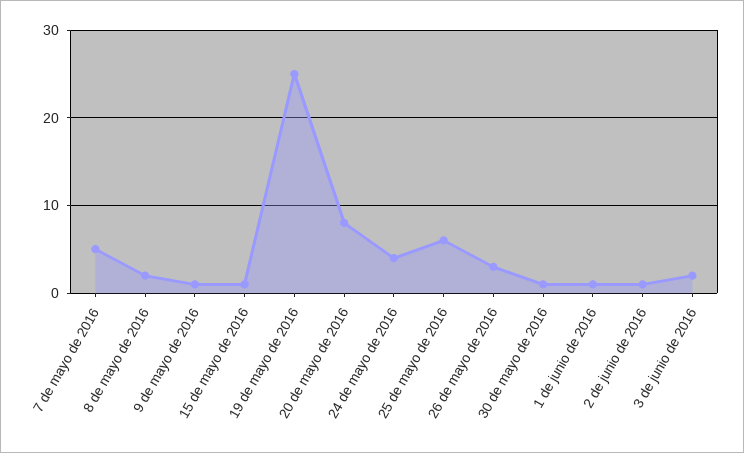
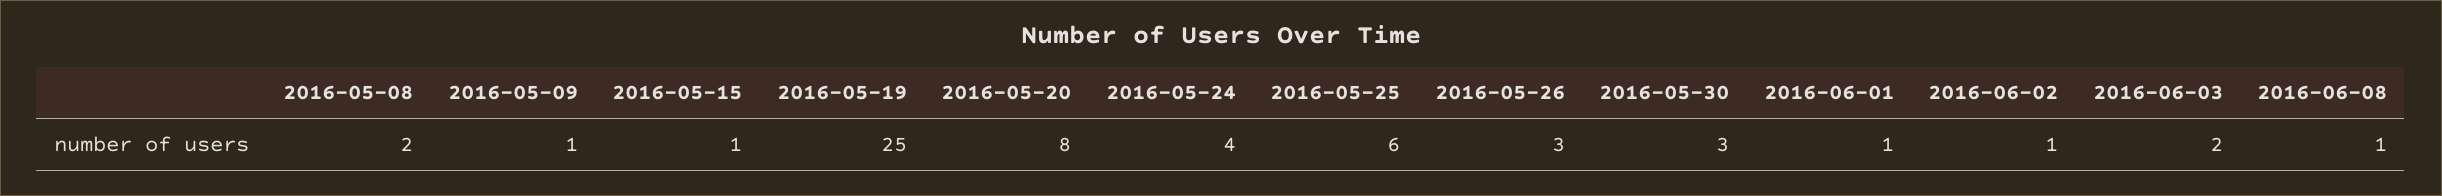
7 de mayo de 2016: 5 -> none
30 de mayo de 2016: 1 -> 3
2016-06-08: none -> 1

